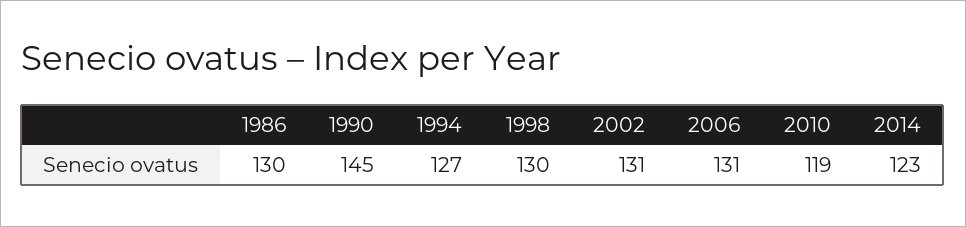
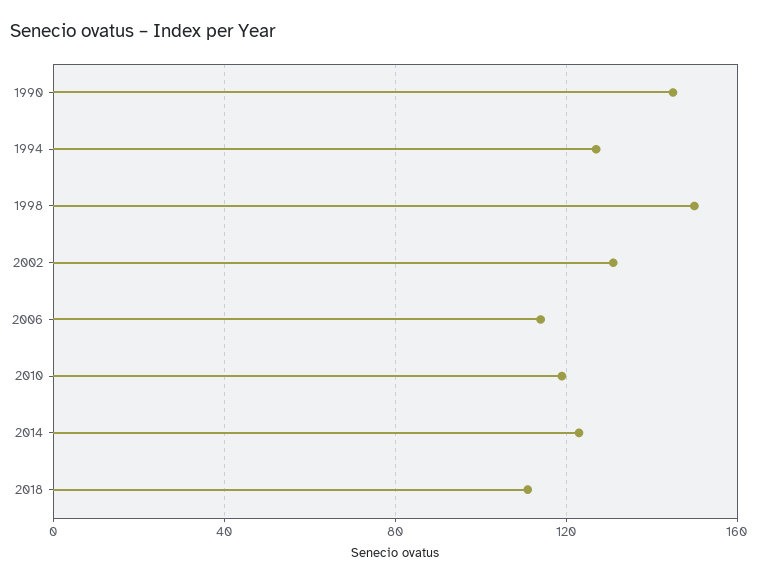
1986: 130 -> none
1998: 130 -> 150
2006: 131 -> 115
2018: none -> 110

